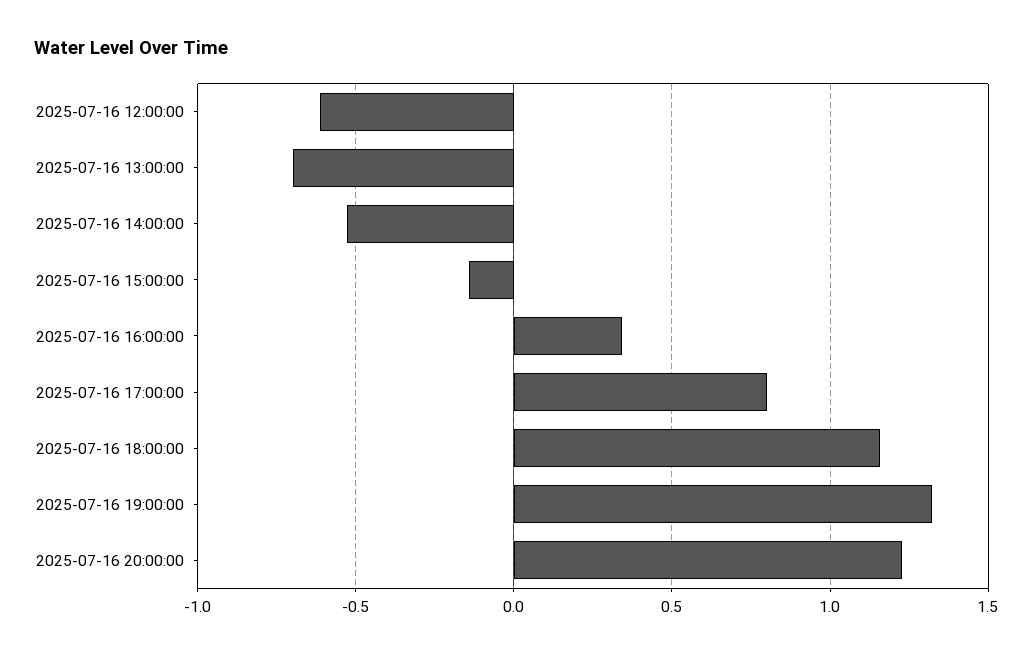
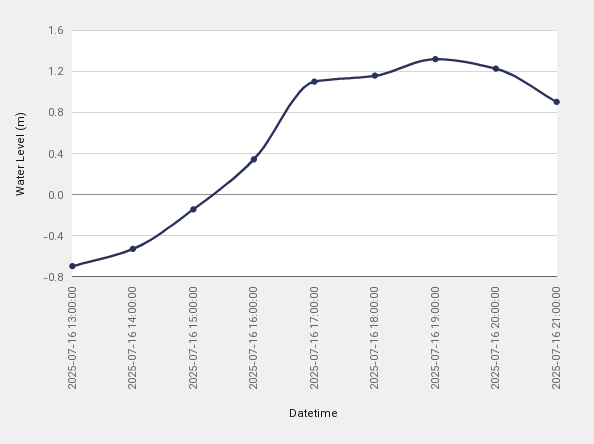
2025-07-16 12:00:00: -0.6 -> none
2025-07-16 17:00:00: 0.8 -> 1.1
2025-07-16 21:00:00: none -> 0.9

